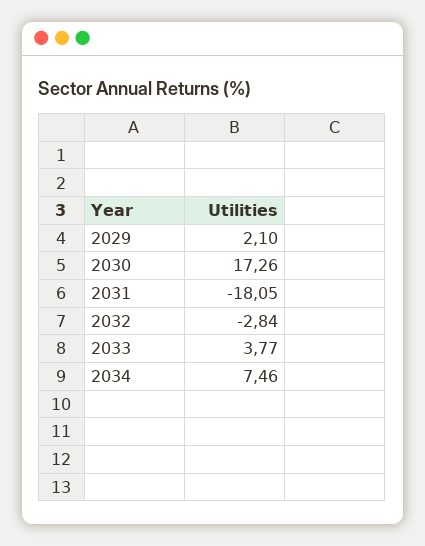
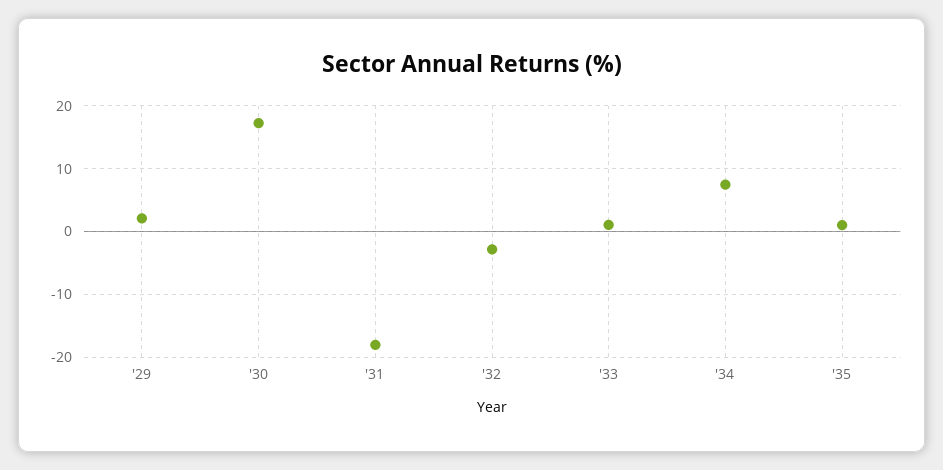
2033: 3.77 -> 1
'35: none -> 1

